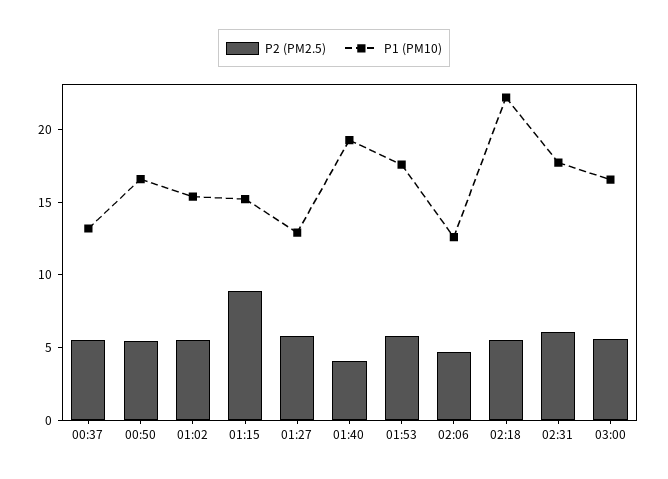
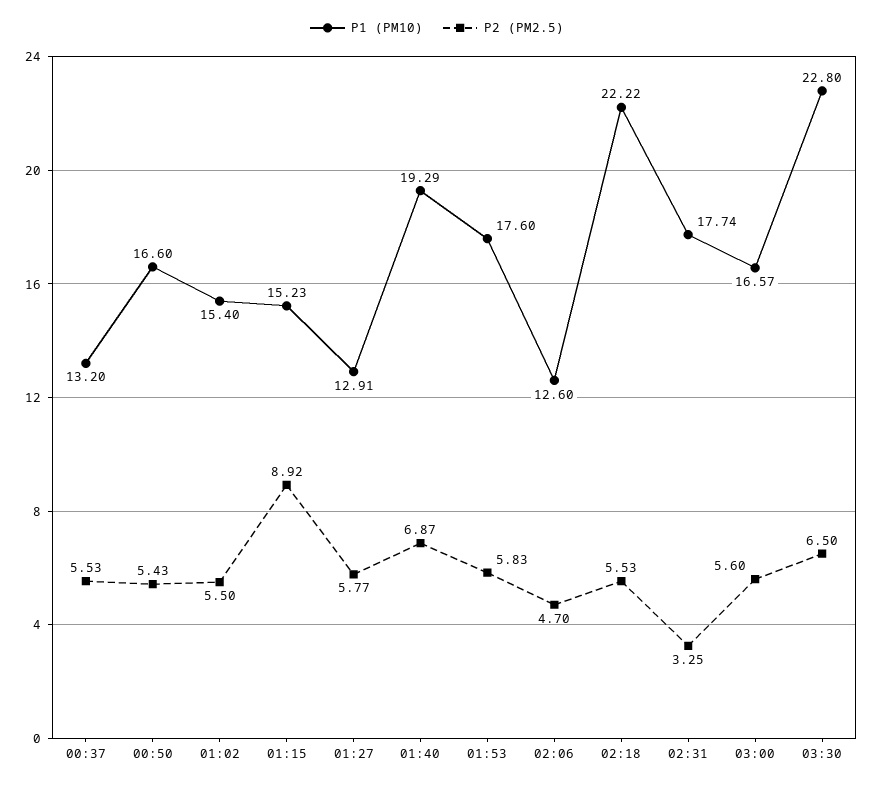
P2 (PM2.5), 01:40: 4 -> 6.87
P2 (PM2.5), 02:31: 6 -> 3.25
P1 (PM10), 03:30: none -> 22.8
P2 (PM2.5), 03:30: none -> 6.5

